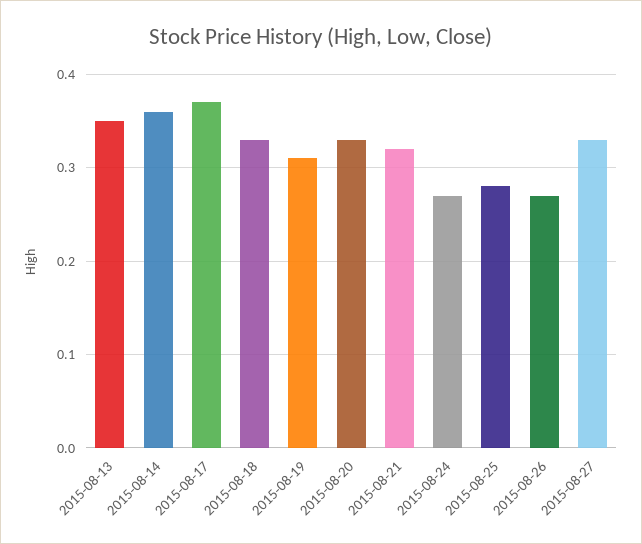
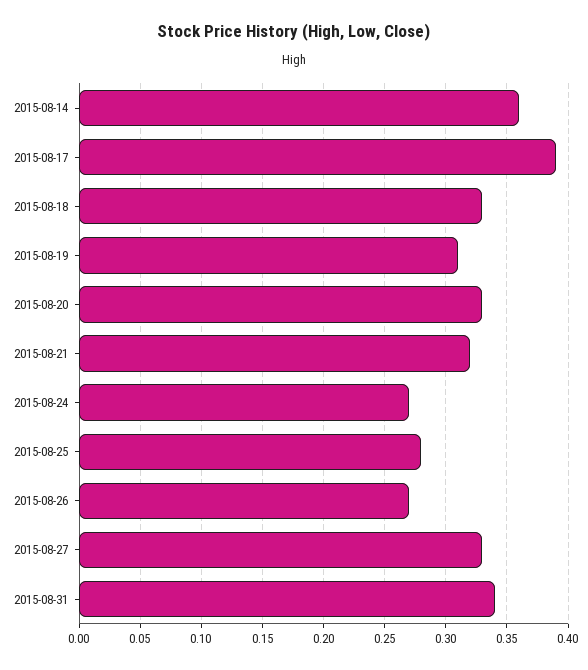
2015-08-13: 0.35 -> none
2015-08-17: 0.37 -> 0.39
2015-08-31: none -> 0.34

